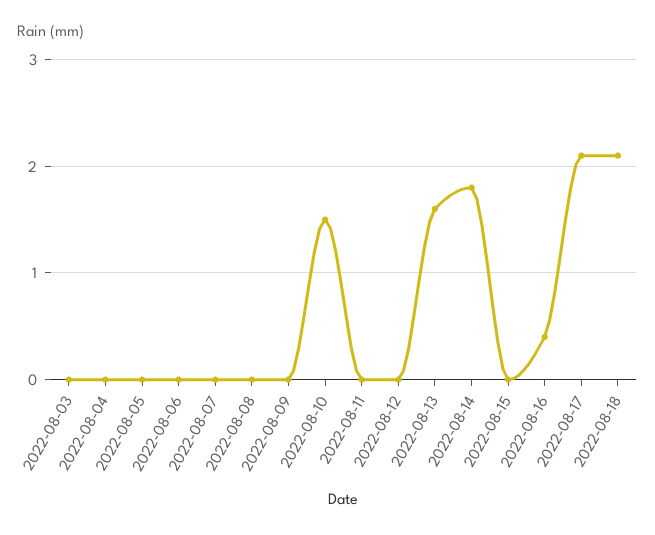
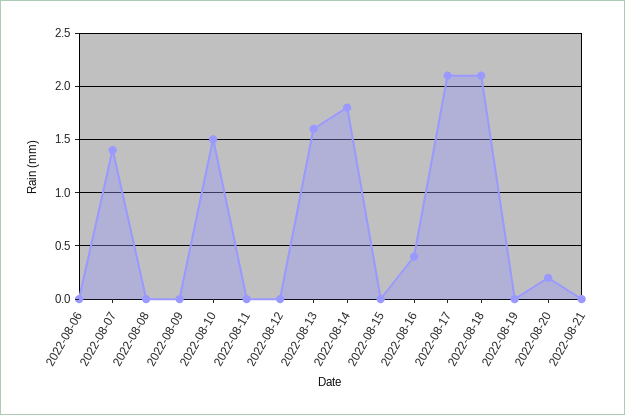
2022-08-03: 0 -> none
2022-08-04: 0 -> none
2022-08-05: 0 -> none
2022-08-07: 0 -> 1.4
2022-08-19: none -> 0
2022-08-20: none -> 0.2
2022-08-21: none -> 0

